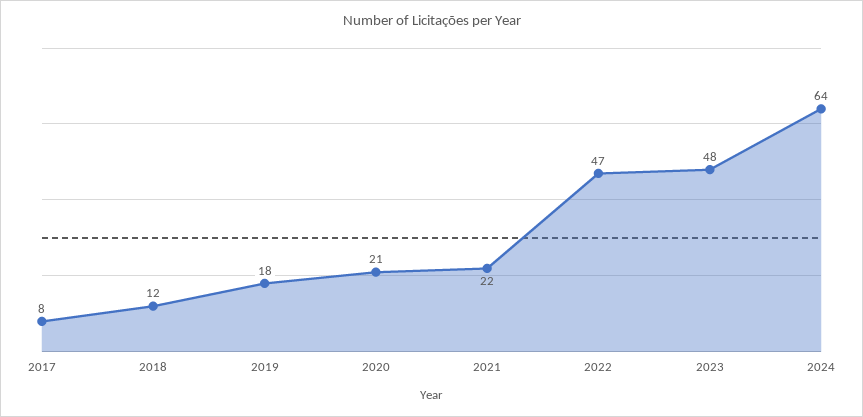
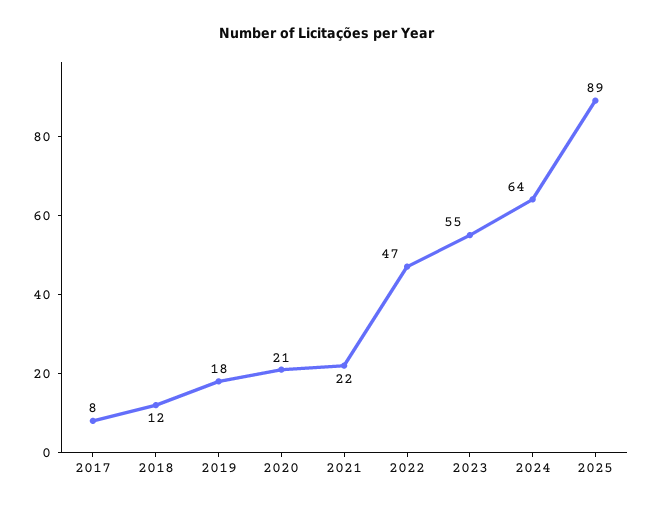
2023: 48 -> 55
2025: none -> 89

